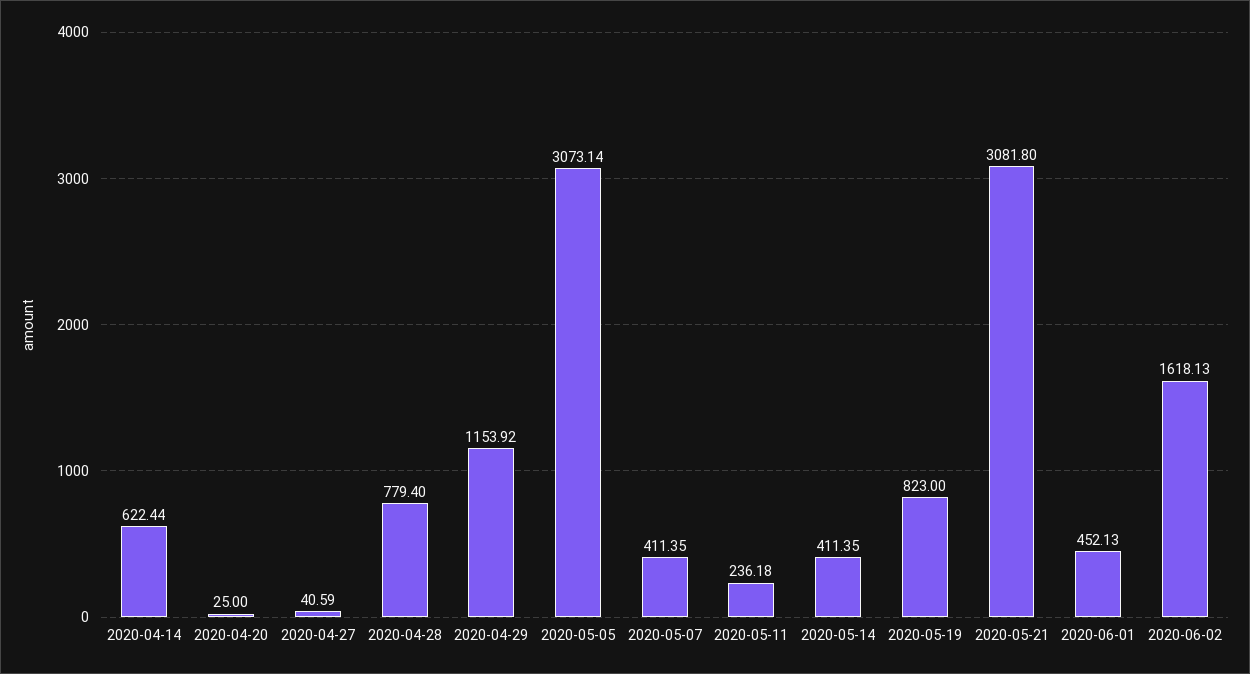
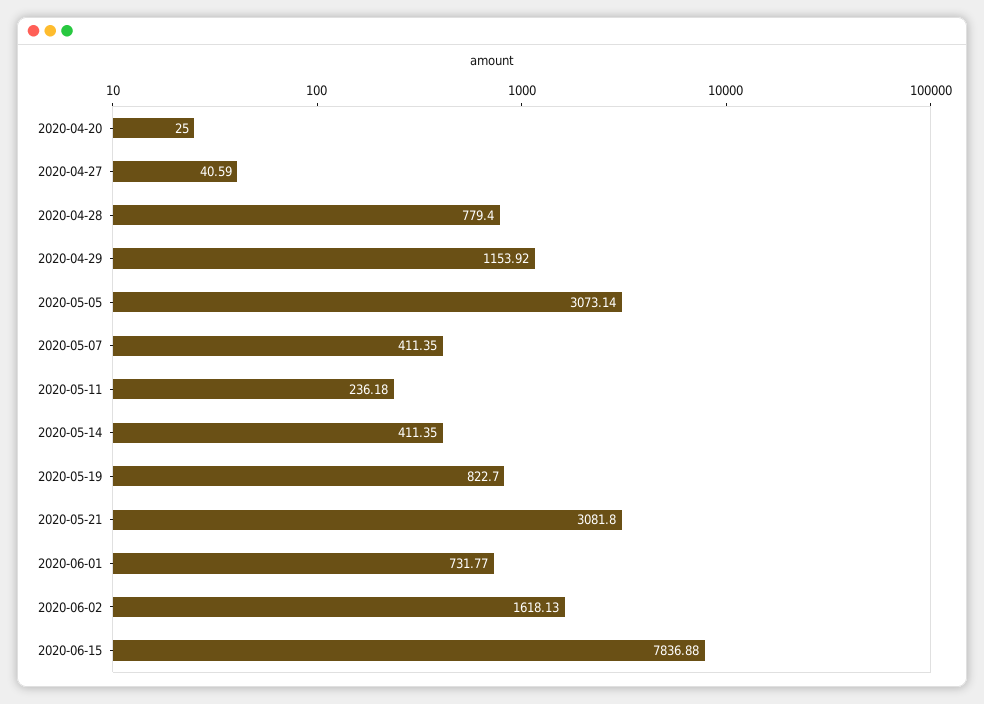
2020-04-14: 622.44 -> none
2020-05-19: 823 -> 822.7
2020-06-01: 452.13 -> 731.77
2020-06-15: none -> 7836.88

